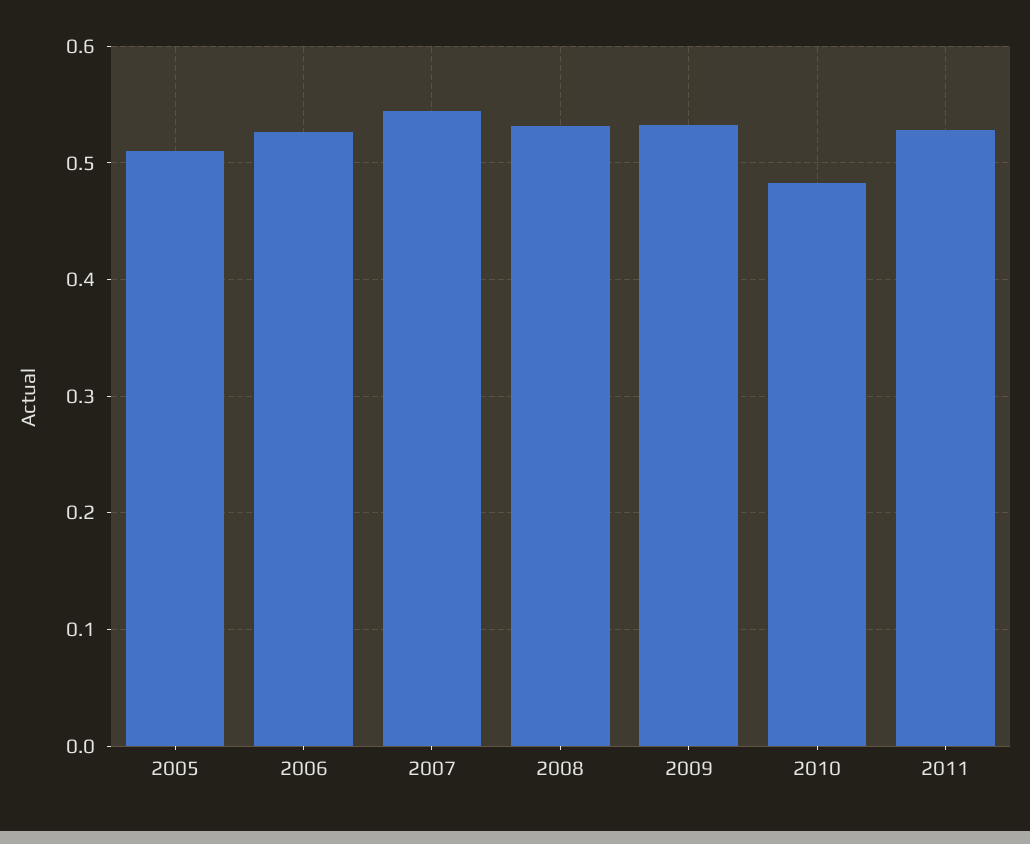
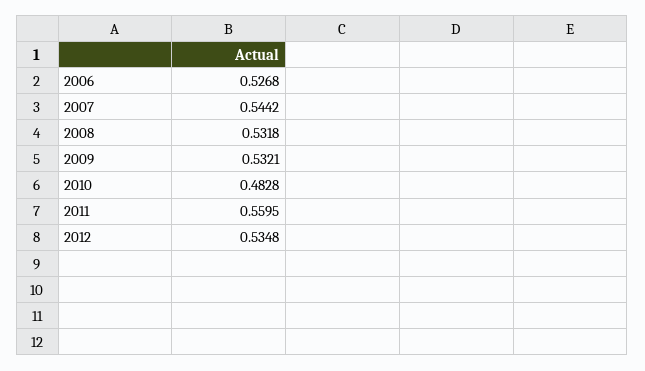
2005: 0.51 -> none
2011: 0.53 -> 0.5595
2012: none -> 0.5348

